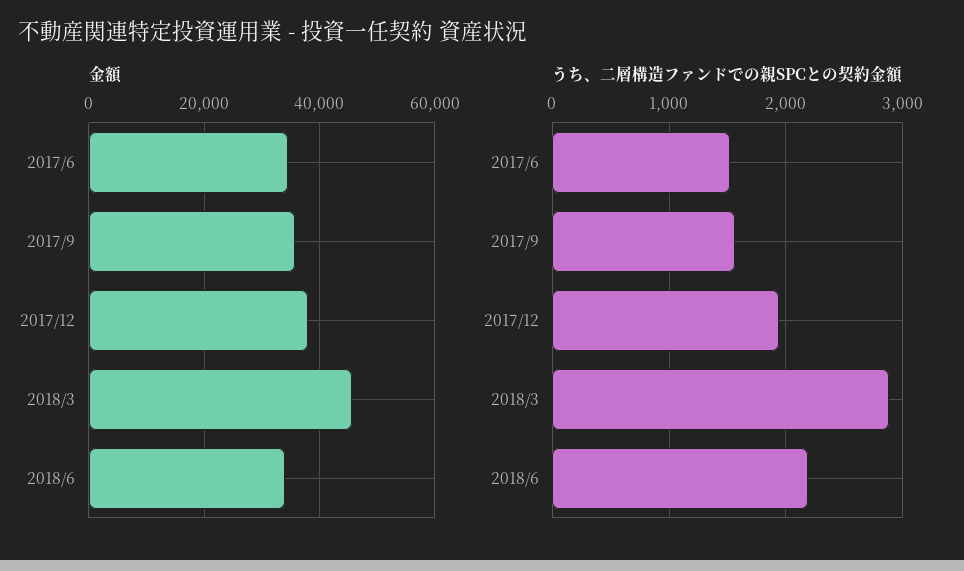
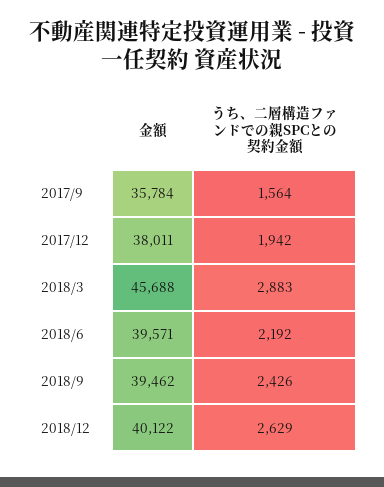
金額, 2017/6: 34000 -> none
金額, 2018/6: 34000 -> 39571
うち、二層構造ファンドでの親SPCとの契約金額, 2017/6: 1500 -> none
金額, 2018/9: none -> 39462
うち、二層構造ファンドでの親SPCとの契約金額, 2018/9: none -> 2426
金額, 2018/12: none -> 40122
うち、二層構造ファンドでの親SPCとの契約金額, 2018/12: none -> 2629

